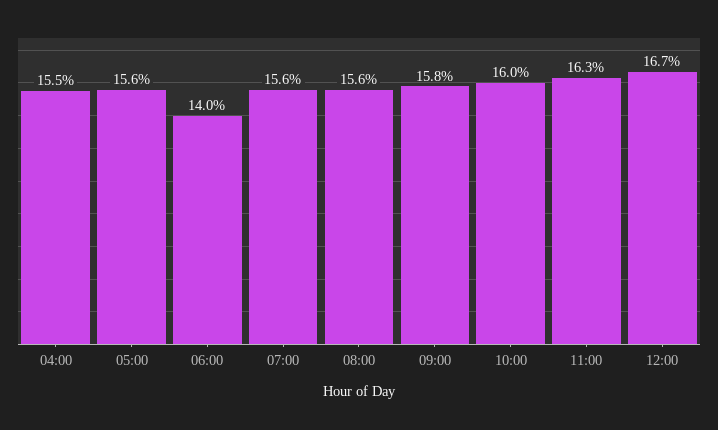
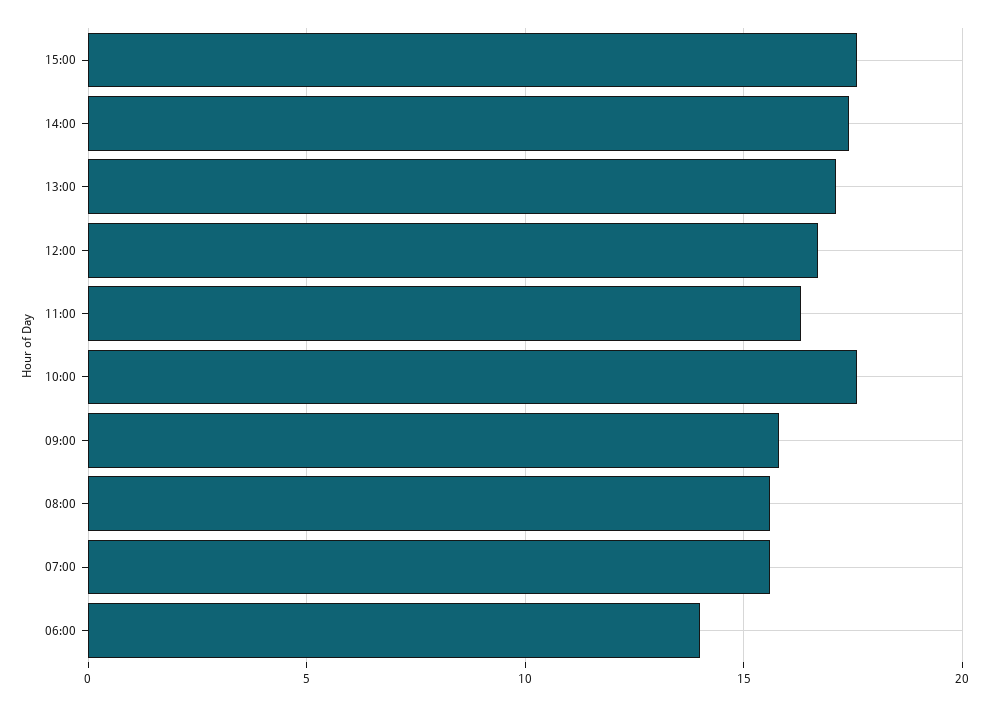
04:00: 15.5 -> none
05:00: 15.6 -> none
10:00: 16 -> 17.5
15:00: none -> 17.5
14:00: none -> 17.5
13:00: none -> 17

